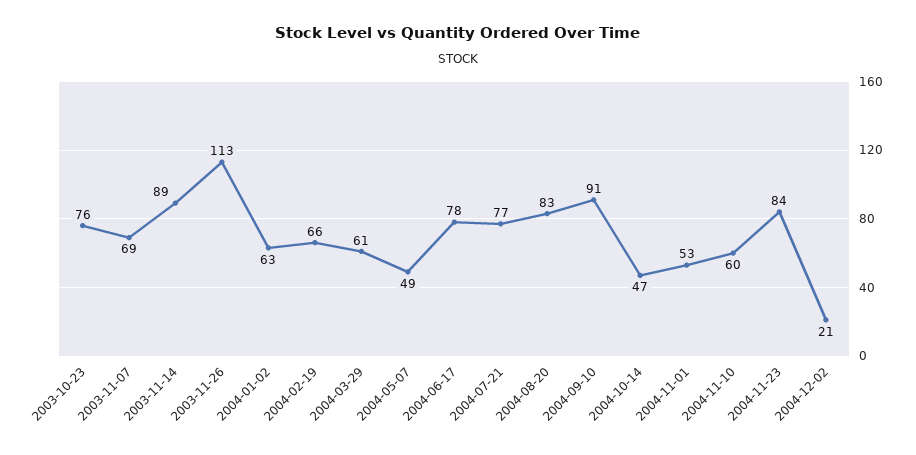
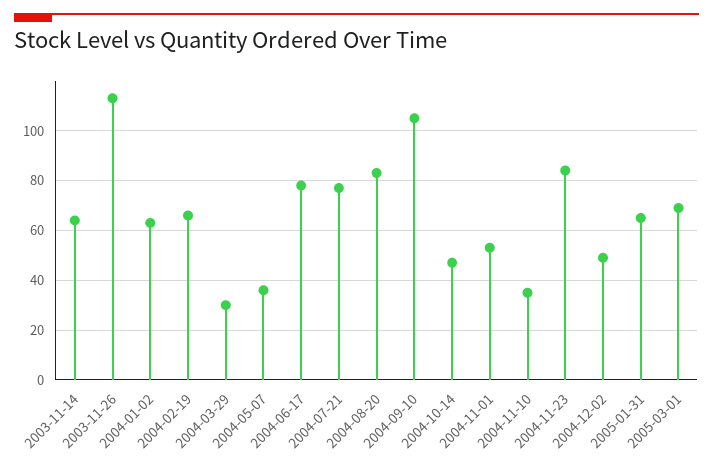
2003-10-23: 76 -> none
2003-11-07: 69 -> none
2003-11-14: 89 -> 65
2004-03-29: 61 -> 30
2004-05-07: 49 -> 35
2004-09-10: 91 -> 105
2004-11-10: 60 -> 35
2004-12-02: 21 -> 50
2005-01-31: none -> 65
2005-03-01: none -> 70

